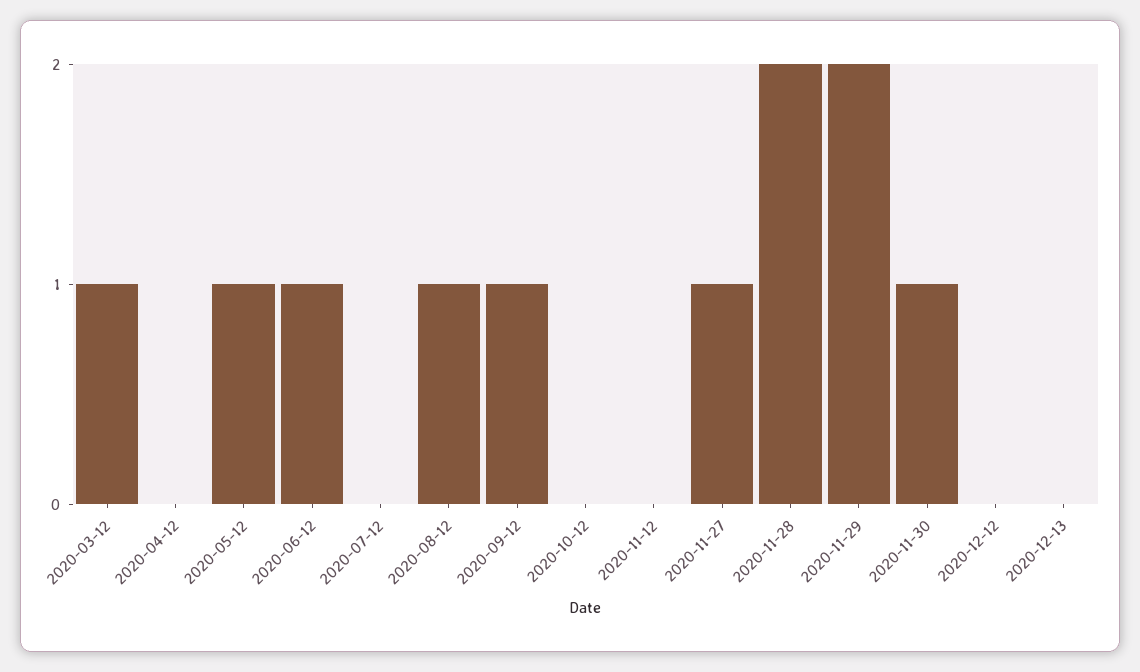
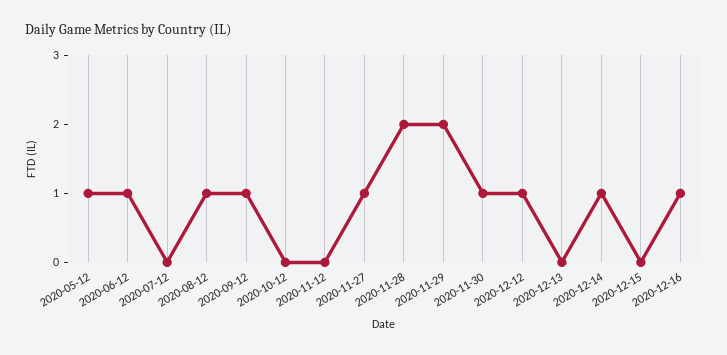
2020-03-12: 1 -> none
2020-04-12: 0 -> none
2020-12-12: 0 -> 1
2020-12-14: none -> 1
2020-12-15: none -> 0
2020-12-16: none -> 1

